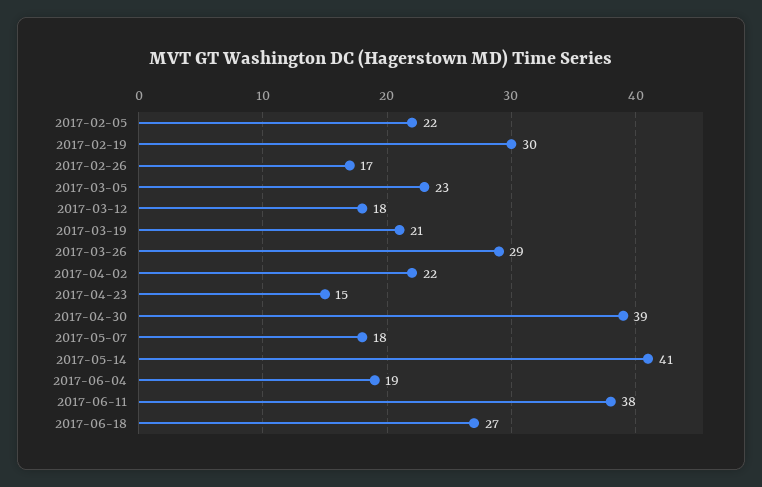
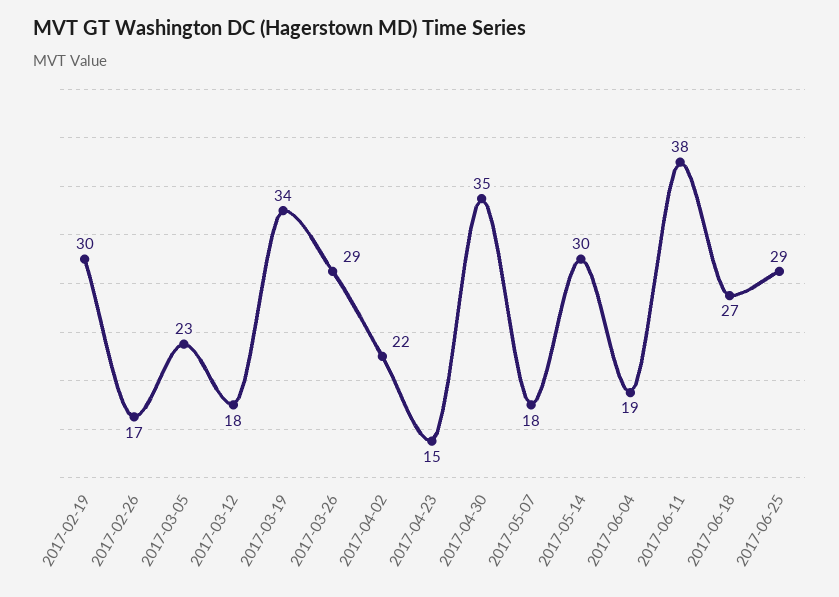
2017-02-05: 22 -> none
2017-03-19: 21 -> 34
2017-04-30: 39 -> 35
2017-05-14: 41 -> 30
2017-06-25: none -> 29

